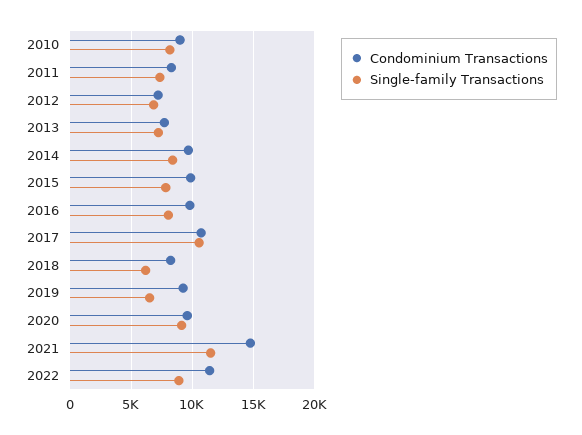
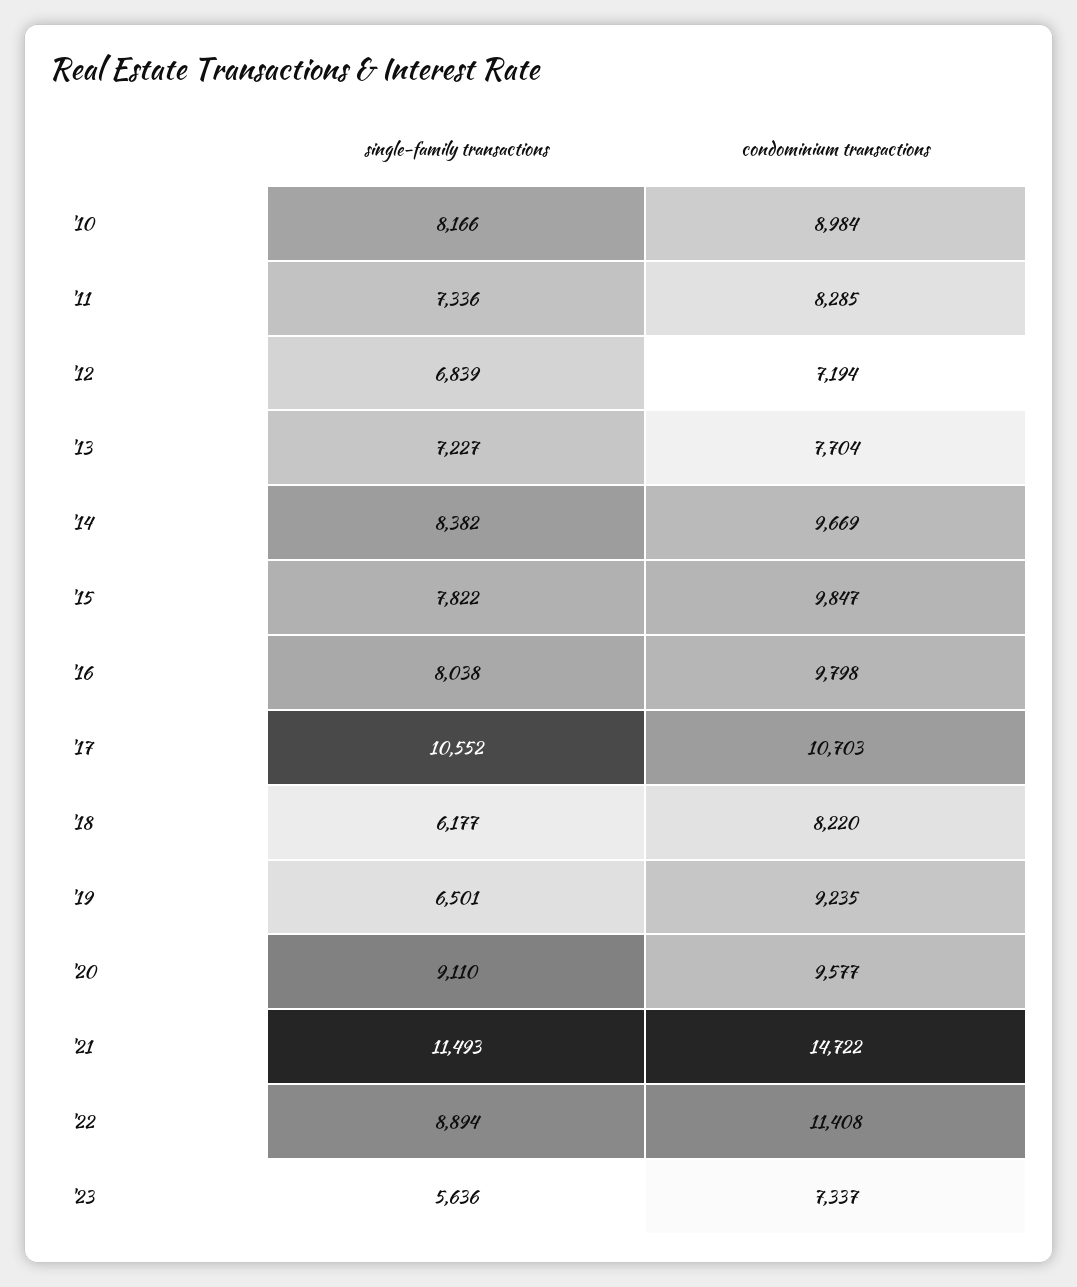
Single-family Transactions, '23: none -> 5636
Condominium Transactions, '23: none -> 7337

